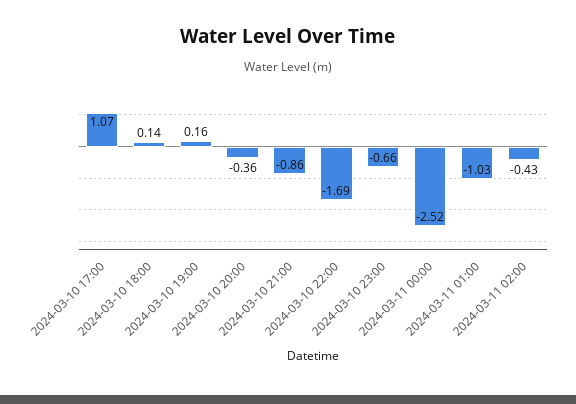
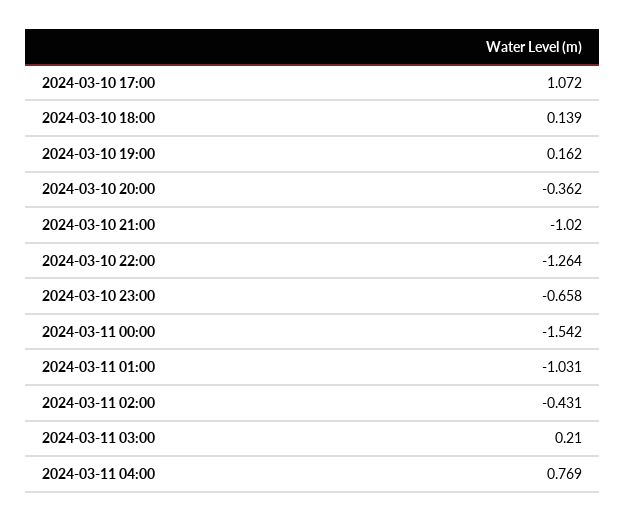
2024-03-10 21:00: -0.86 -> -1.02
2024-03-10 22:00: -1.69 -> -1.264
2024-03-11 00:00: -2.52 -> -1.542
2024-03-11 03:00: none -> 0.21
2024-03-11 04:00: none -> 0.769

